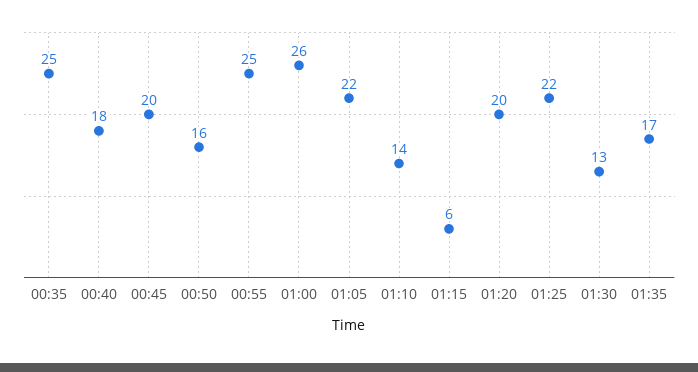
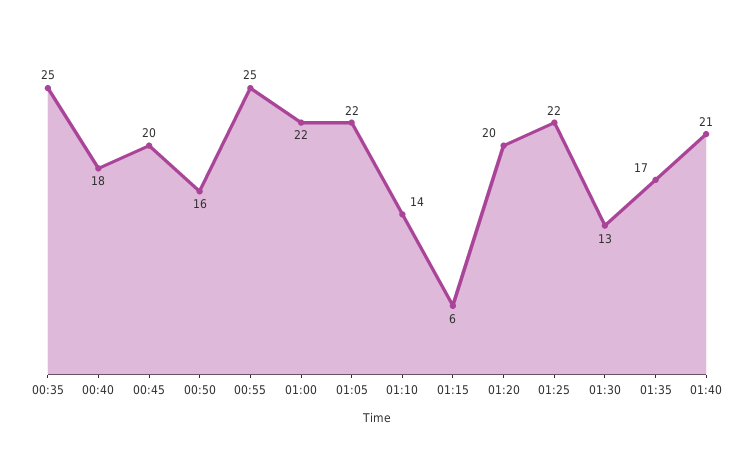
01:00: 26 -> 22
01:40: none -> 21

